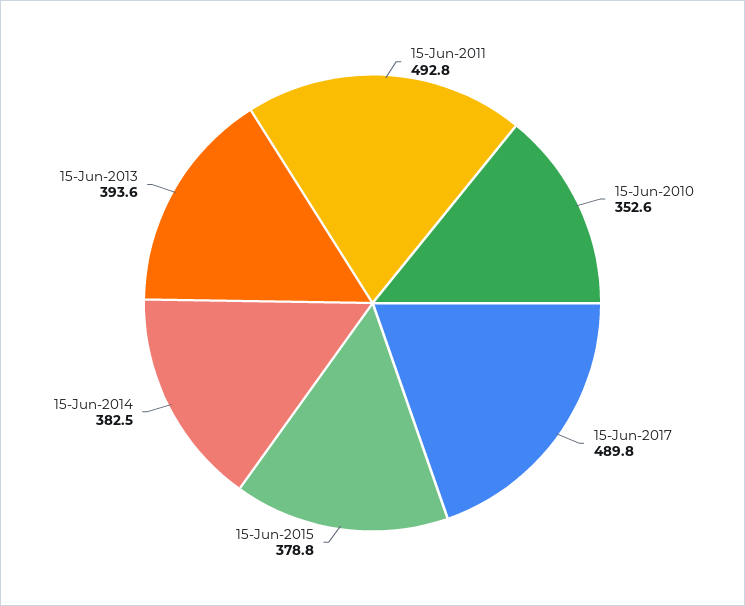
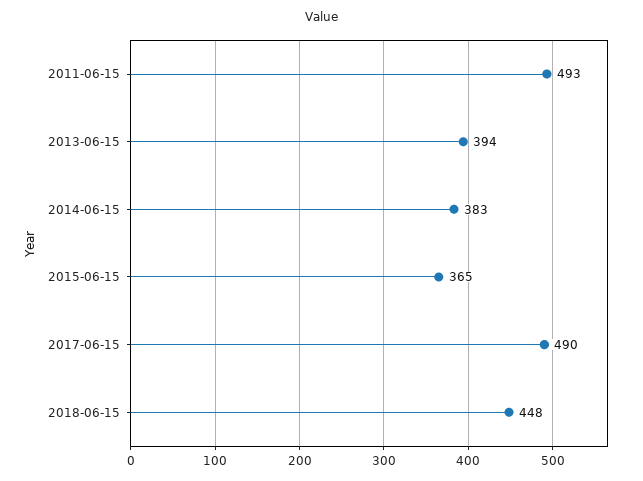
15-Jun-2010: 352.6 -> none
15-Jun-2015: 378.8 -> 365
2018-06-15: none -> 448

